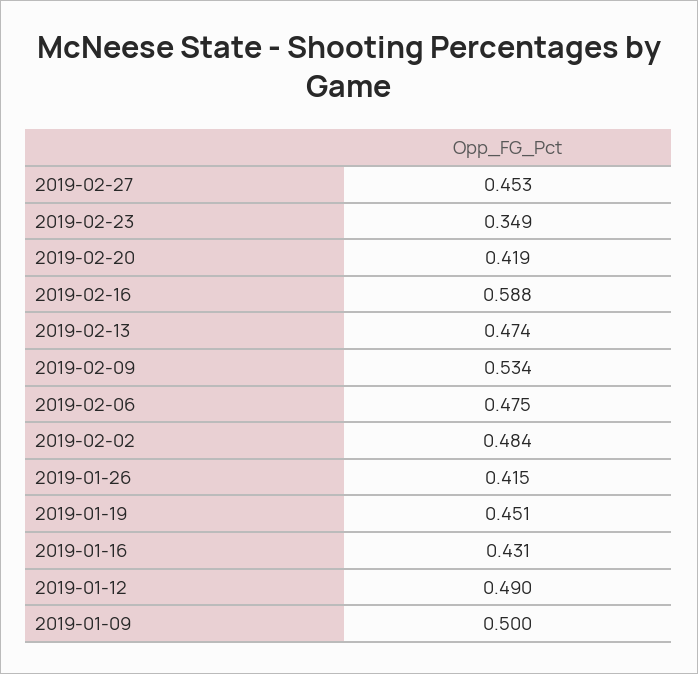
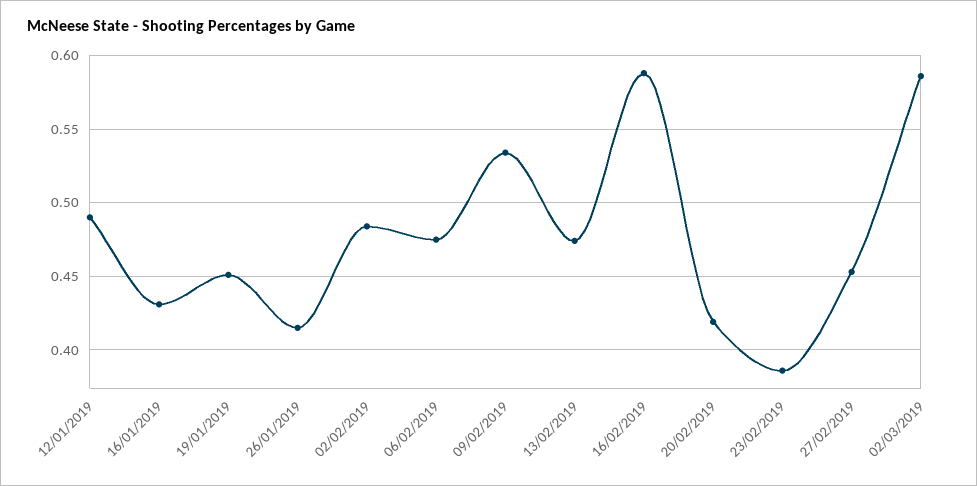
2019-02-23: 0.349 -> 0.385
2019-01-09: 0.5 -> none
02/03/2019: none -> 0.585

